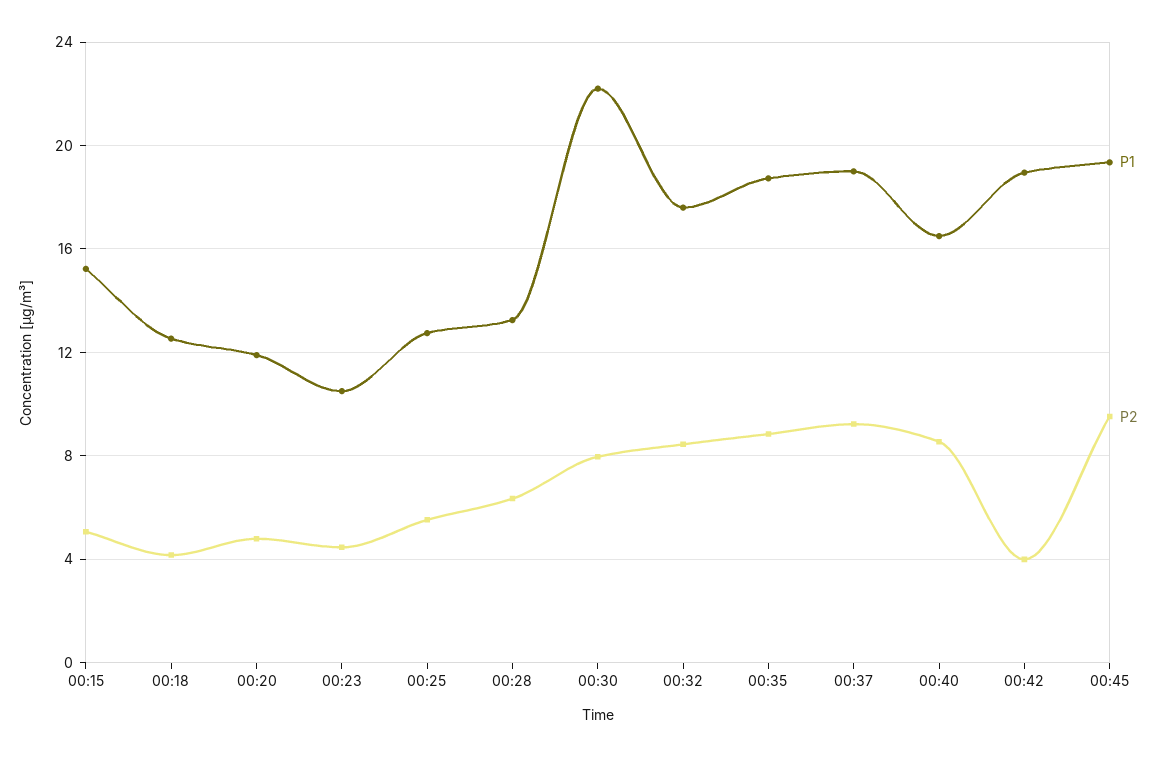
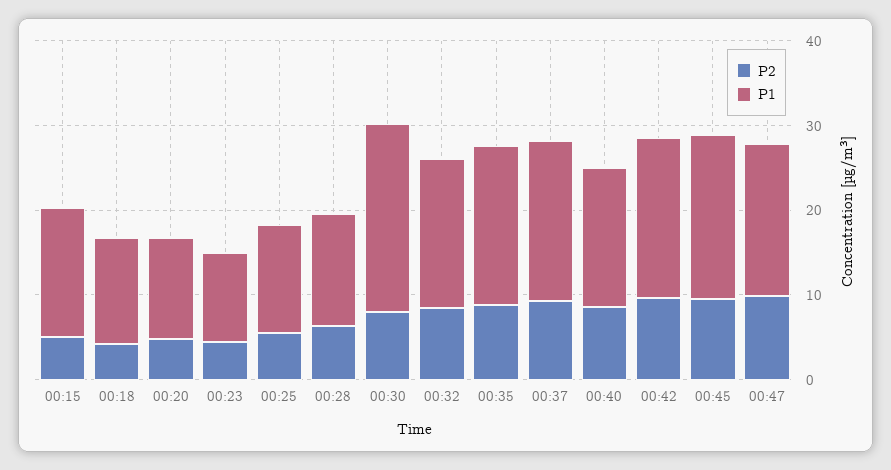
P2, 00:42: 4 -> 10
P2, 00:47: none -> 10
P1, 00:47: none -> 18

